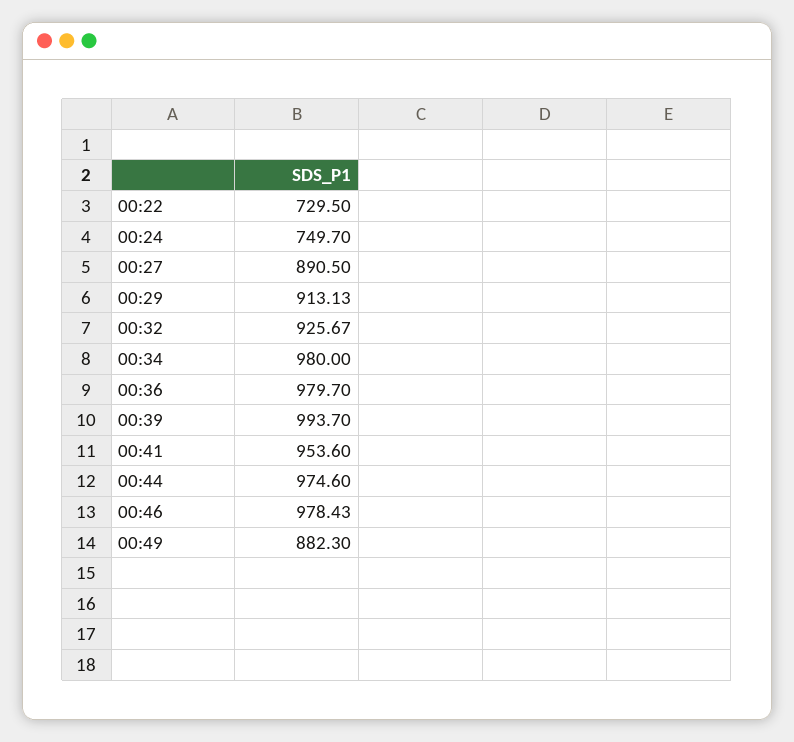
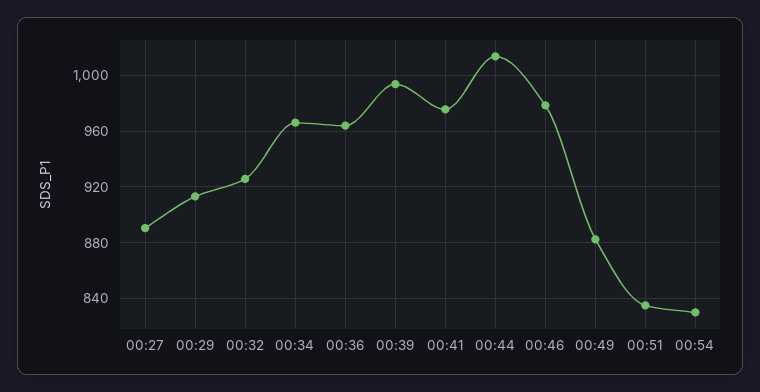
00:22: 729.5 -> none
00:24: 749.7 -> none
00:34: 980 -> 965
00:36: 979.7 -> 965
00:41: 953.6 -> 975
00:44: 974.6 -> 1015
00:51: none -> 835
00:54: none -> 830

